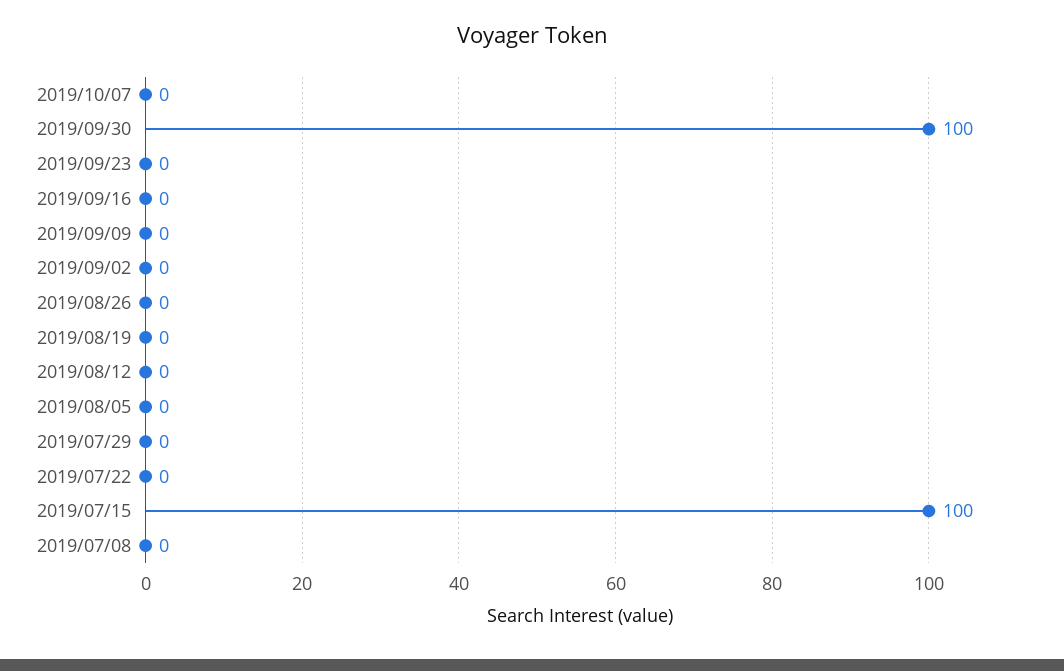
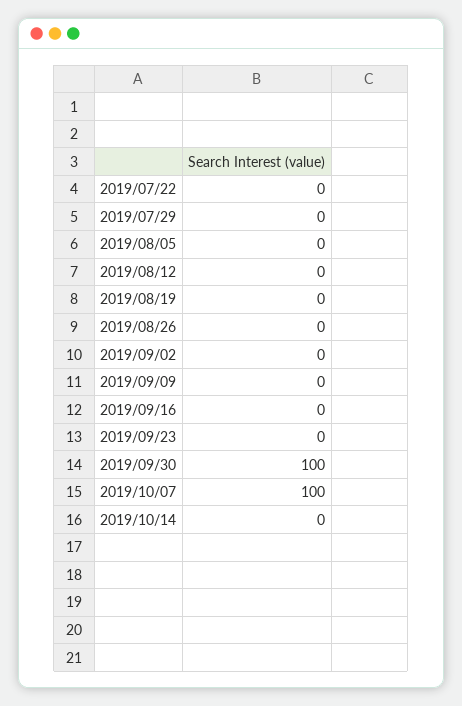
2019/10/07: 0 -> 100
2019/07/15: 100 -> none
2019/07/08: 0 -> none
2019/10/14: none -> 0

